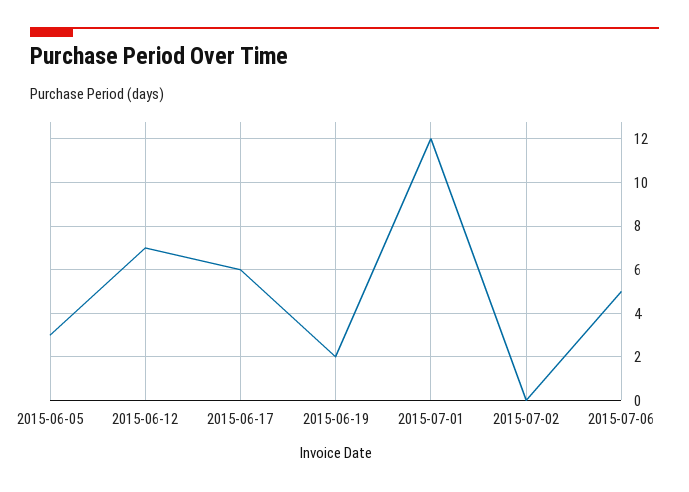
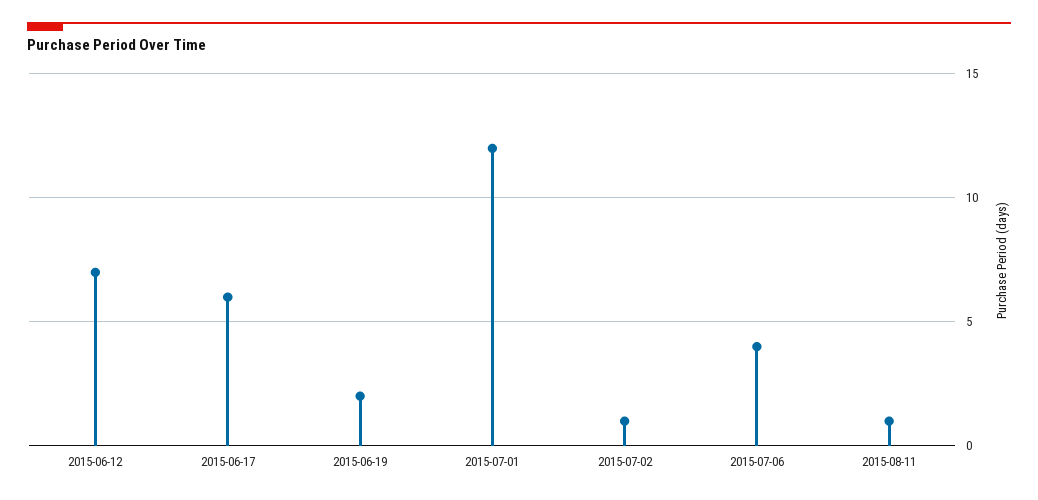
2015-06-05: 3 -> none
2015-07-02: 0 -> 1
2015-07-06: 5 -> 4
2015-08-11: none -> 1

